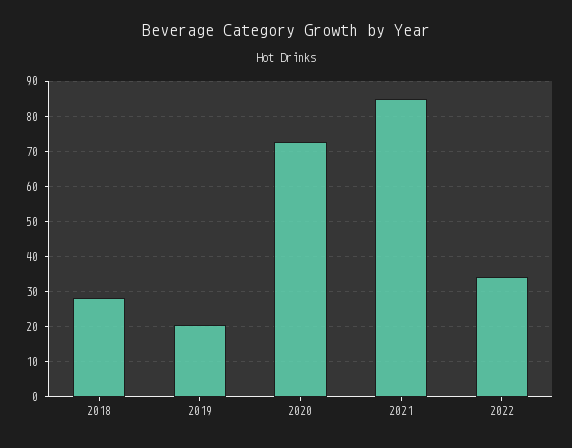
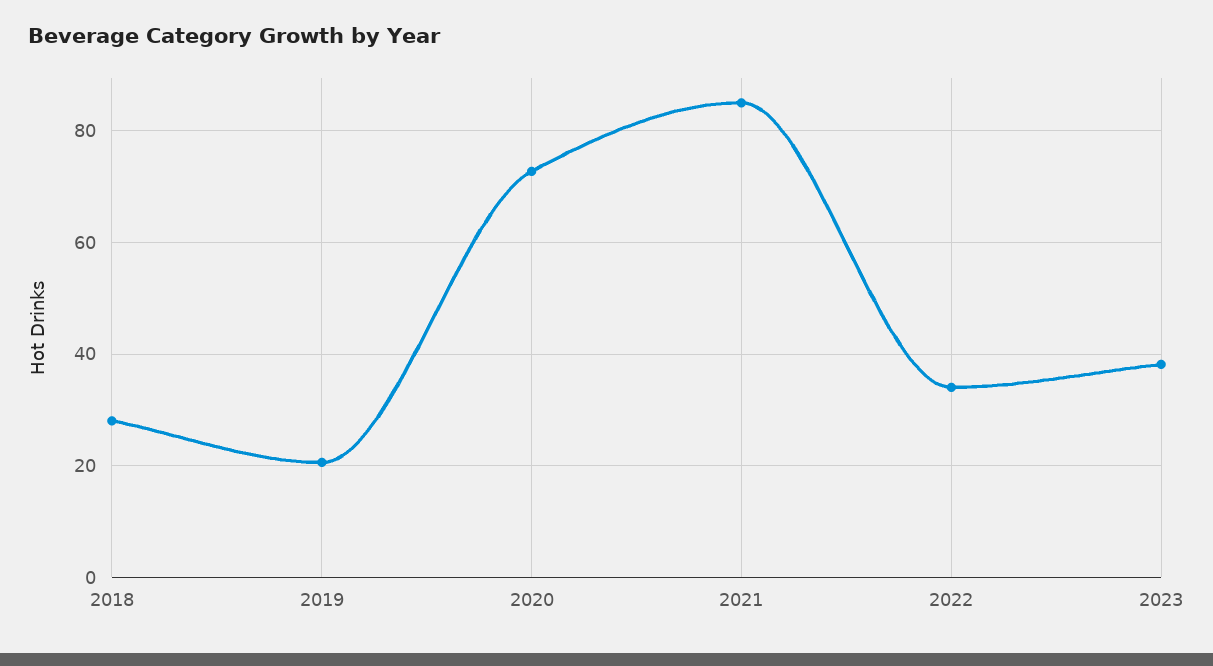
2023: none -> 38

